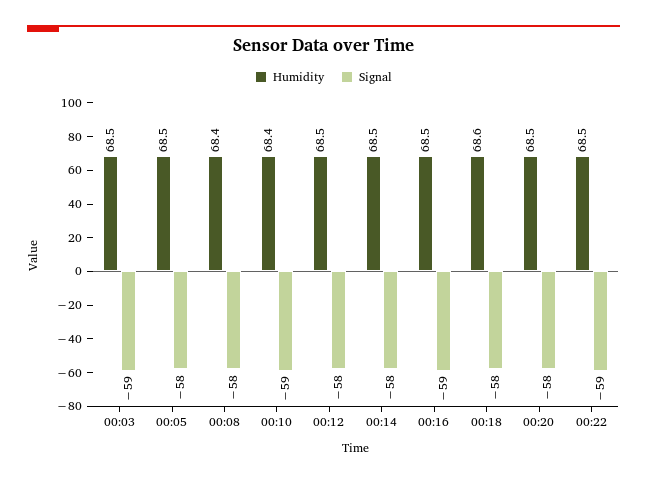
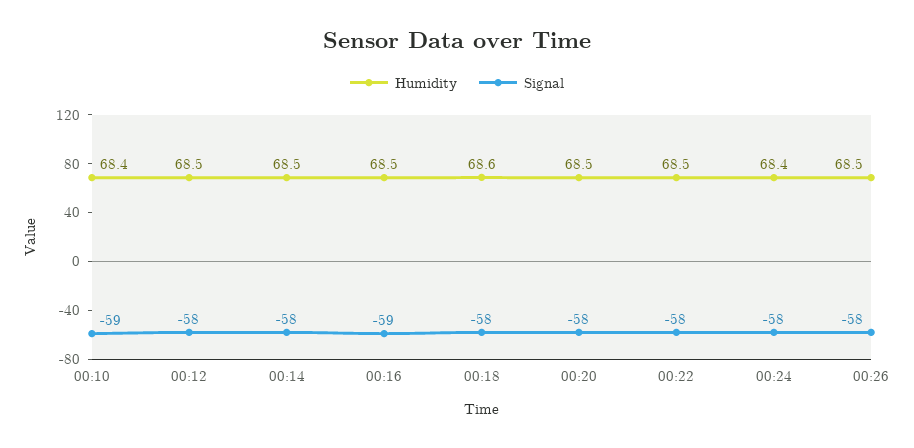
Humidity, 00:03: 68.5 -> none
Signal, 00:03: -59 -> none
Humidity, 00:05: 68.5 -> none
Signal, 00:05: -58 -> none
Humidity, 00:08: 68.4 -> none
Signal, 00:08: -58 -> none
Signal, 00:22: -59 -> -58
Humidity, 00:24: none -> 68.4
Signal, 00:24: none -> -58
Humidity, 00:26: none -> 68.5
Signal, 00:26: none -> -58

